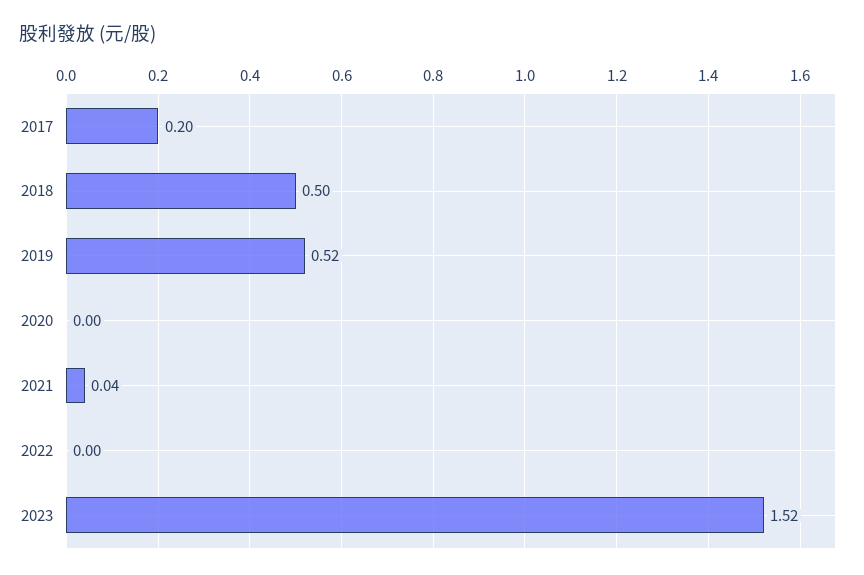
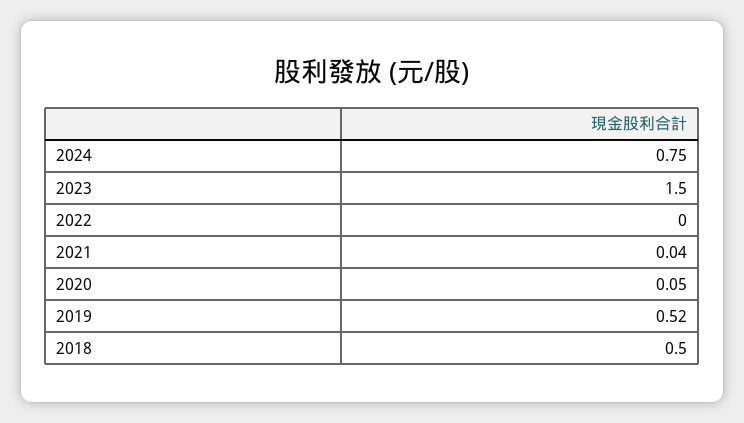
2017: 0.2 -> none
2020: 0 -> 0.05
2023: 1.52 -> 1.5
2024: none -> 0.75

